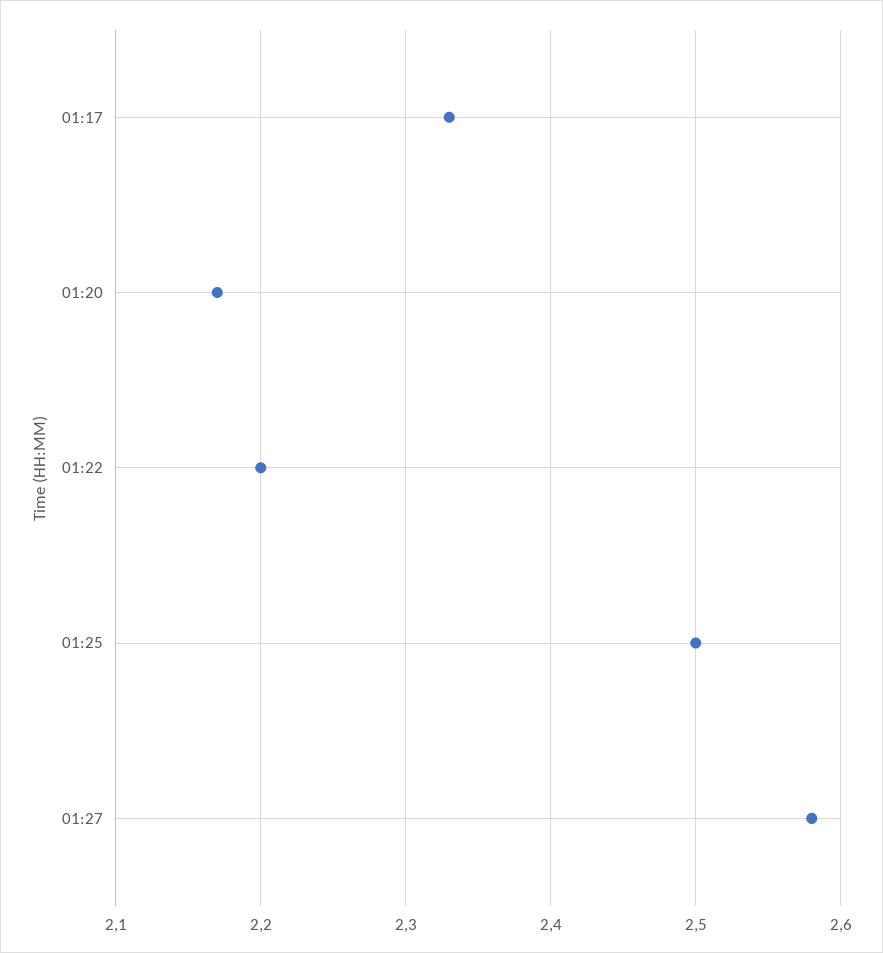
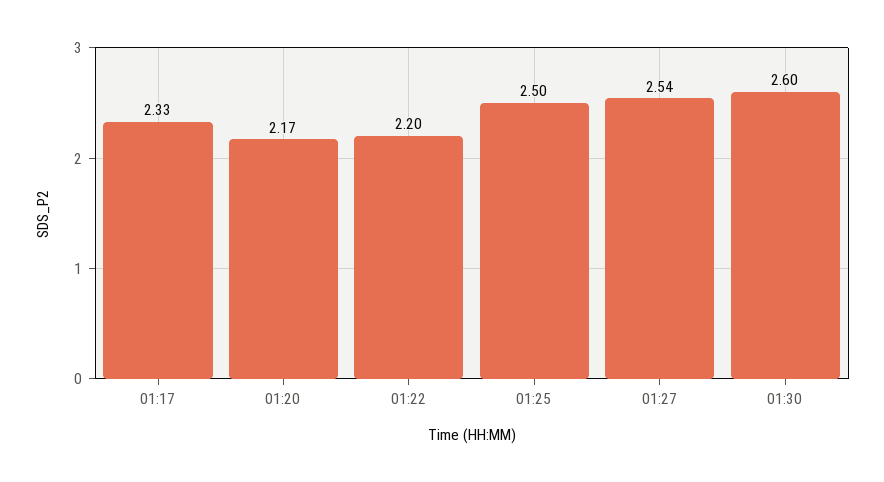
01:27: 2.58 -> 2.54
01:30: none -> 2.6

